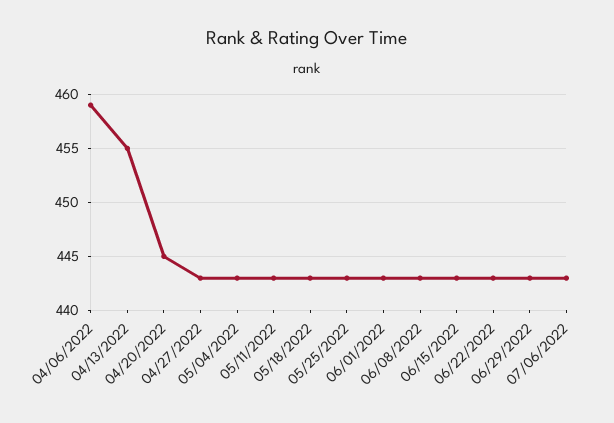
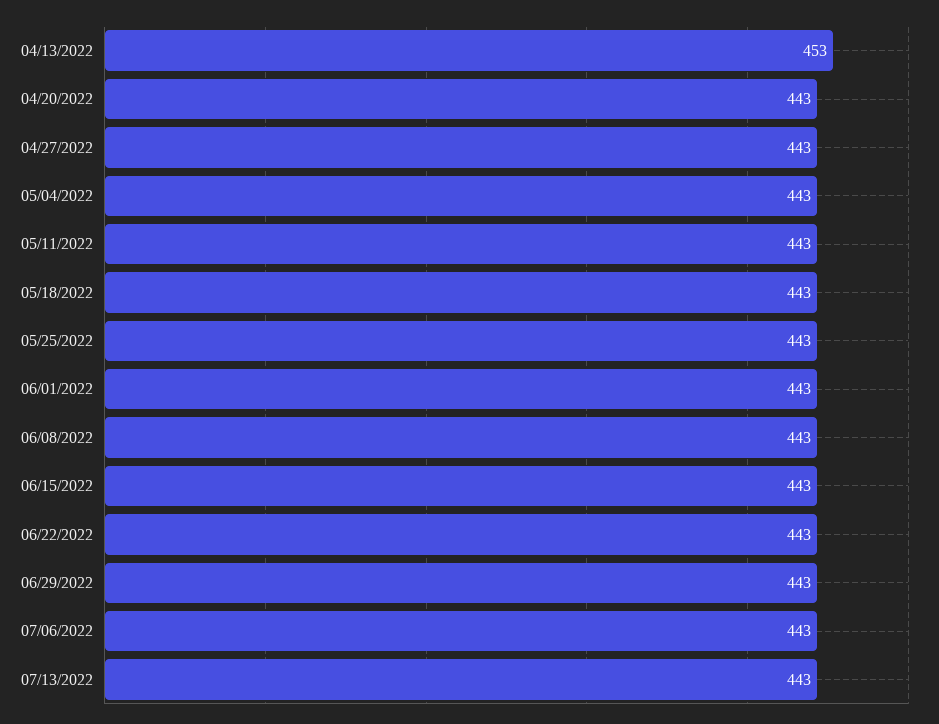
04/06/2022: 459 -> none
04/13/2022: 455 -> 453
04/20/2022: 445 -> 443
07/13/2022: none -> 443

